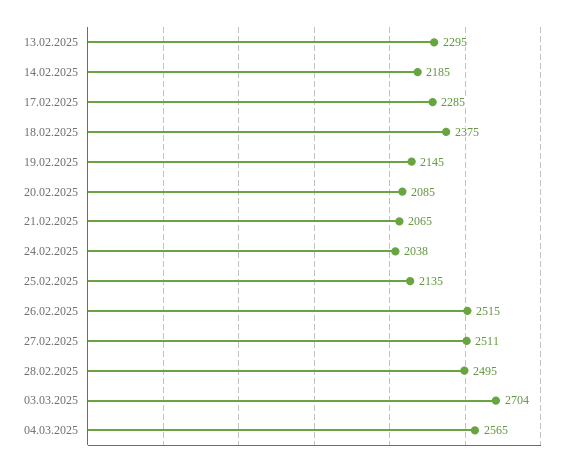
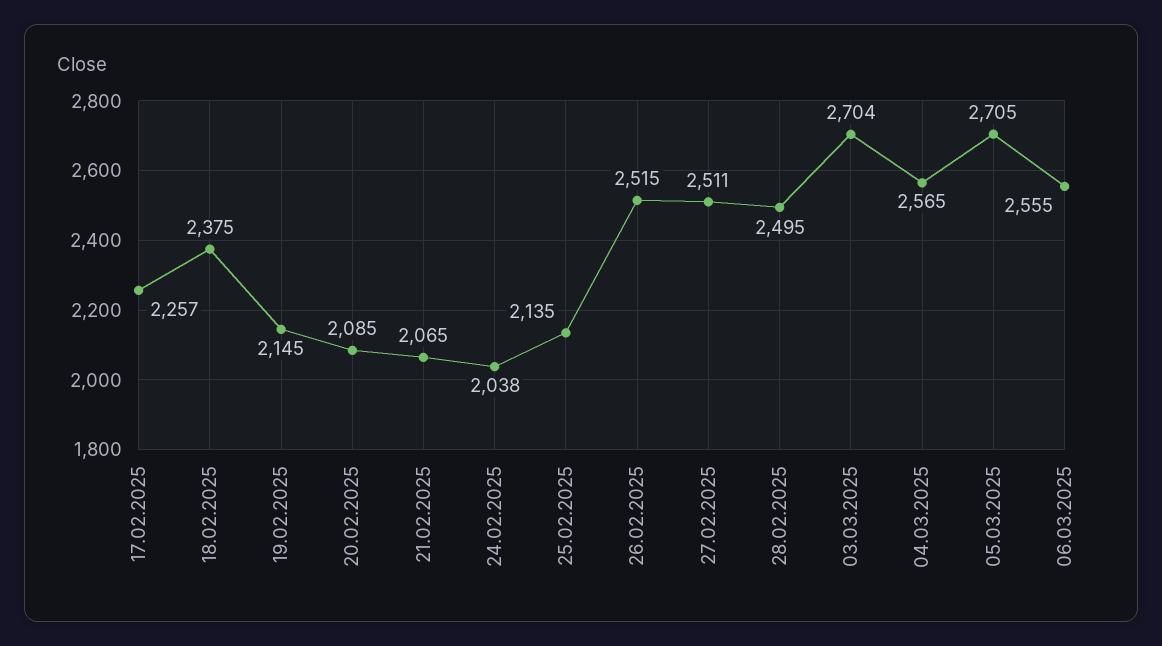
13.02.2025: 2295 -> none
14.02.2025: 2185 -> none
17.02.2025: 2285 -> 2257
05.03.2025: none -> 2705
06.03.2025: none -> 2555

